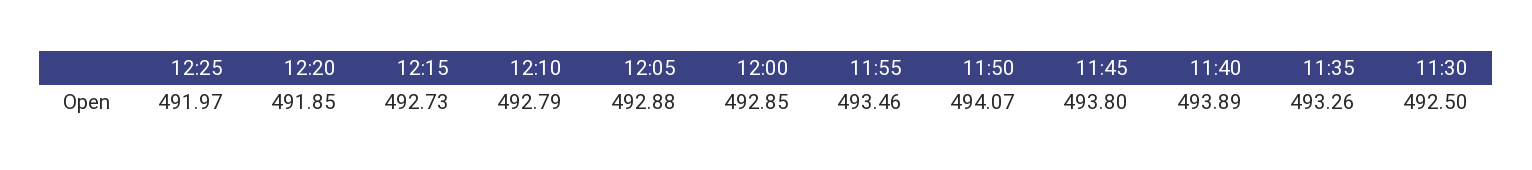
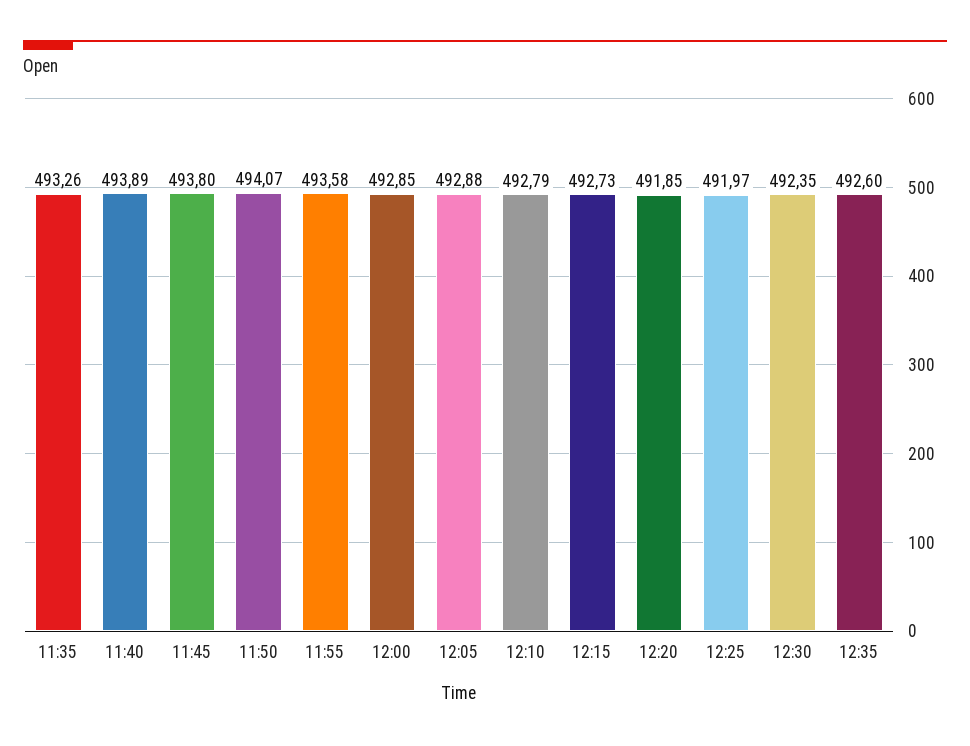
11:55: 493.46 -> 493.58
11:30: 492.5 -> none
12:30: none -> 492.35
12:35: none -> 492.6

